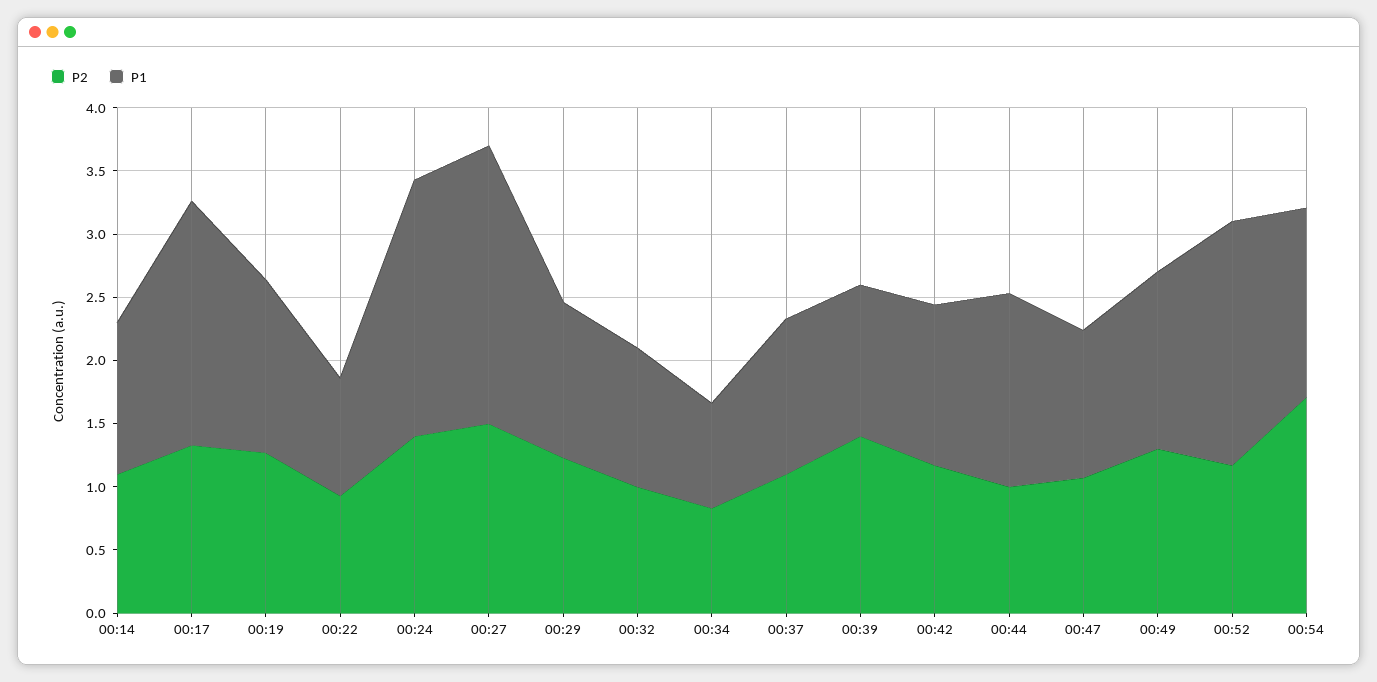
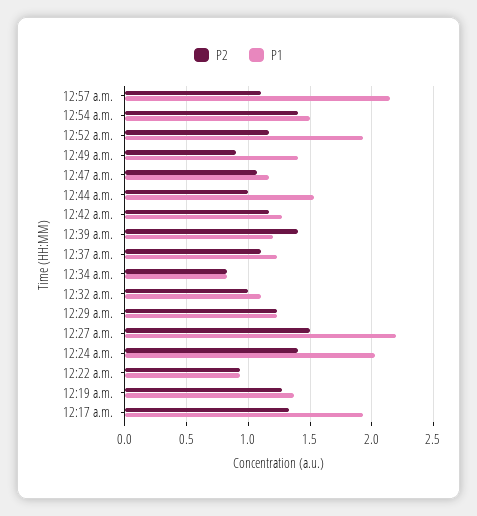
P2, 00:14: 1.1 -> none
P1, 00:14: 1.2 -> none
P2, 00:49: 1.3 -> 0.9
P2, 00:54: 1.7 -> 1.4
P2, 12:57 a.m.: none -> 1.1
P1, 12:57 a.m.: none -> 2.15

